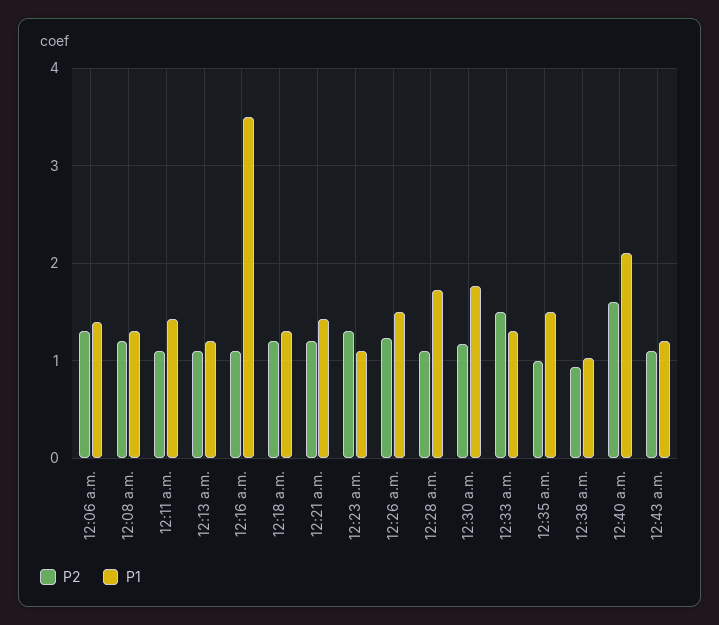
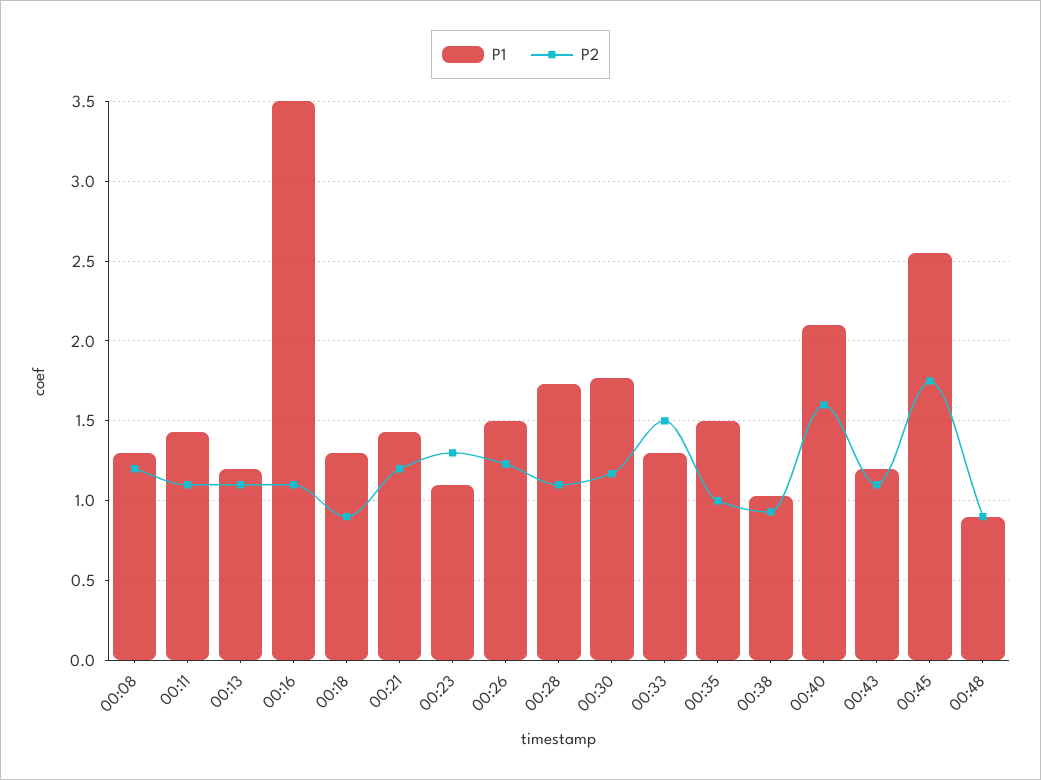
P2, 12:06 a.m.: 1.3 -> none
P1, 12:06 a.m.: 1.4 -> none
P2, 12:18 a.m.: 1.2 -> 0.9
P1, 00:45: none -> 2.55
P2, 00:45: none -> 1.75
P1, 00:48: none -> 0.9
P2, 00:48: none -> 0.9

